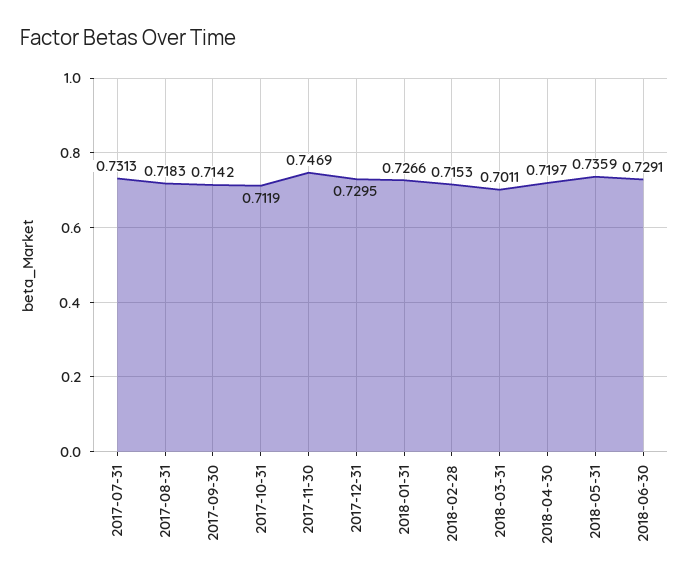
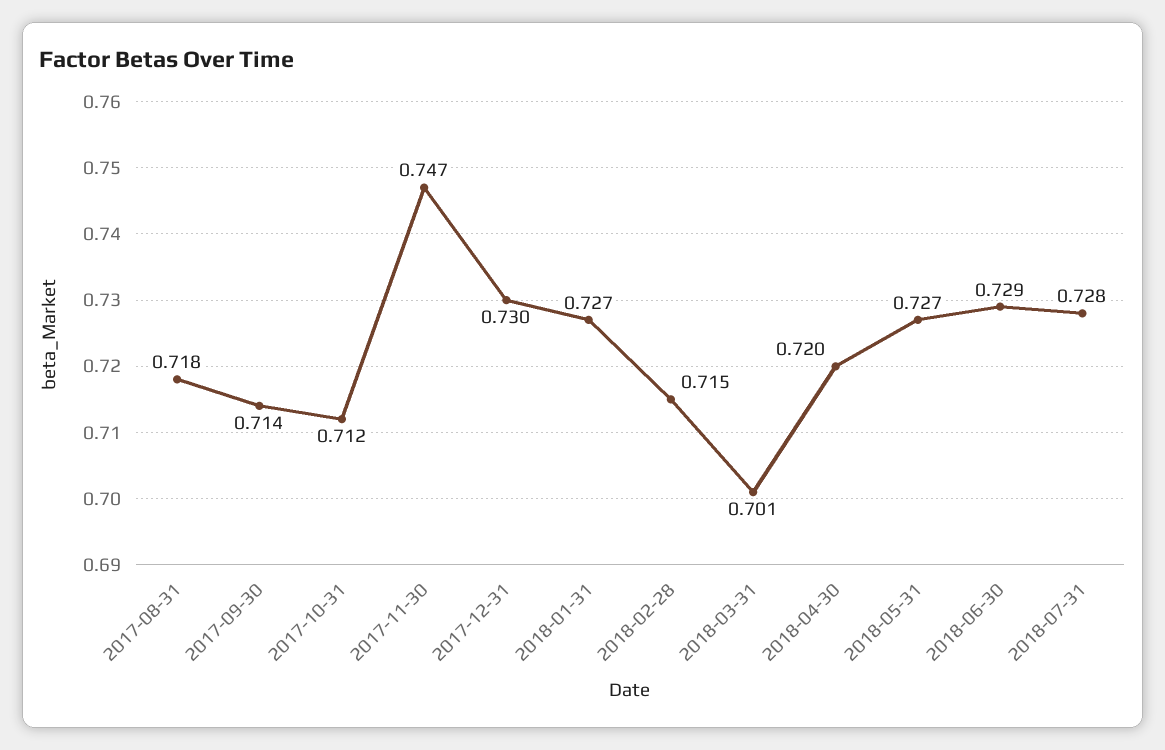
2017-07-31: 0.7313 -> none
2018-05-31: 0.7359 -> 0.727
2018-07-31: none -> 0.728

